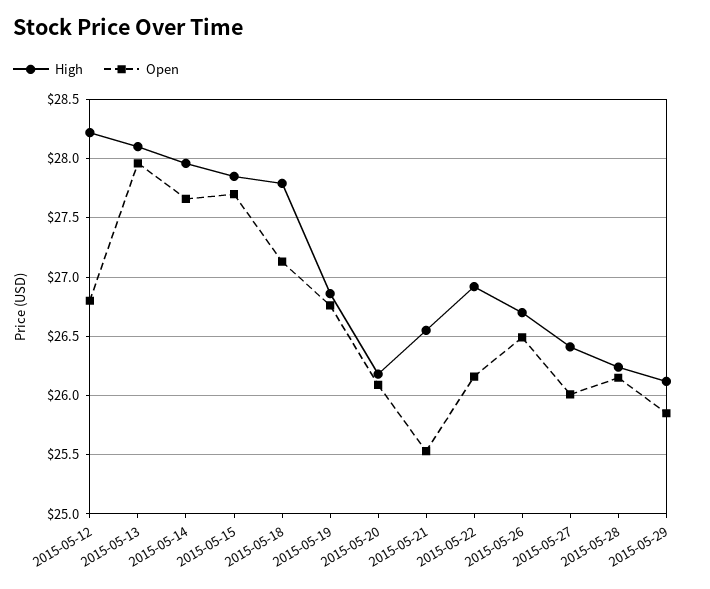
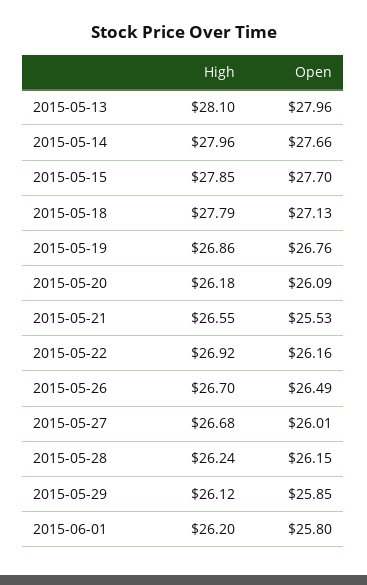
High, 2015-05-12: 28.2 -> none
Open, 2015-05-12: 26.8 -> none
High, 2015-05-27: 26.4 -> 26.68
High, 2015-06-01: none -> 26.2
Open, 2015-06-01: none -> 25.8

